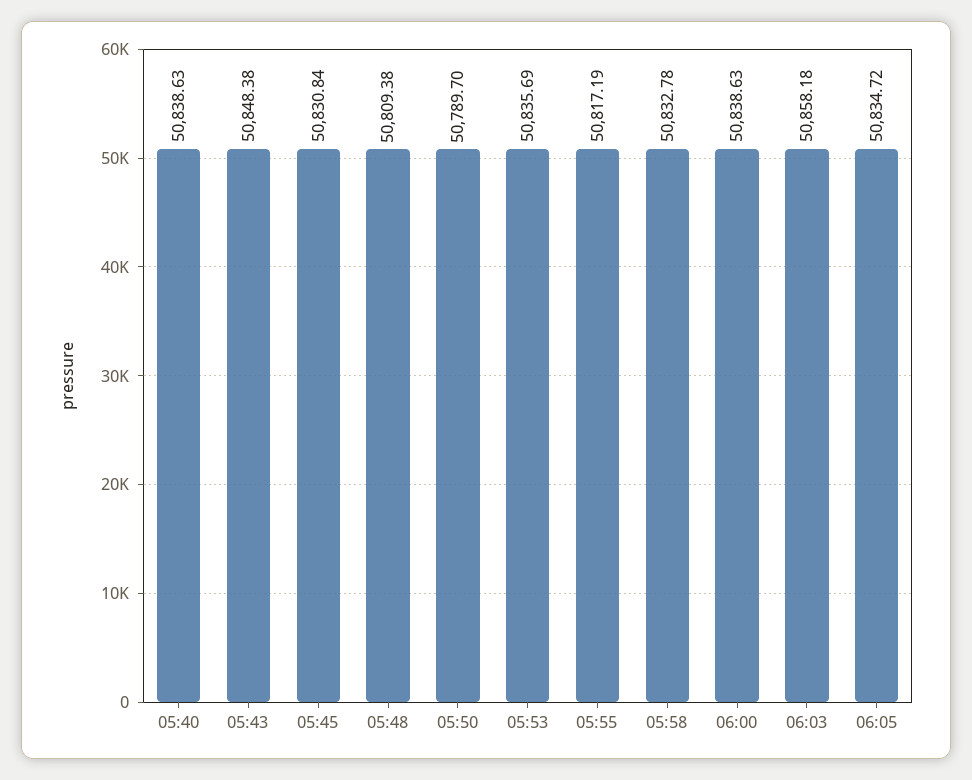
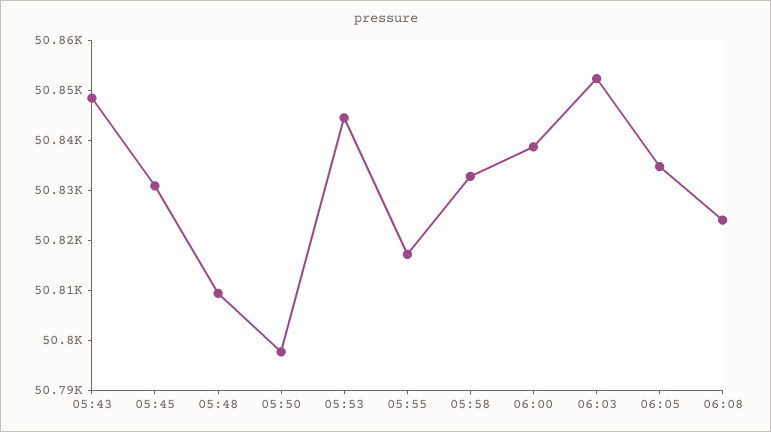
05:40: 50838.63 -> none
05:50: 50789.7 -> 50798
05:53: 50835.69 -> 50844
06:03: 50858.18 -> 50852
06:08: none -> 50824

